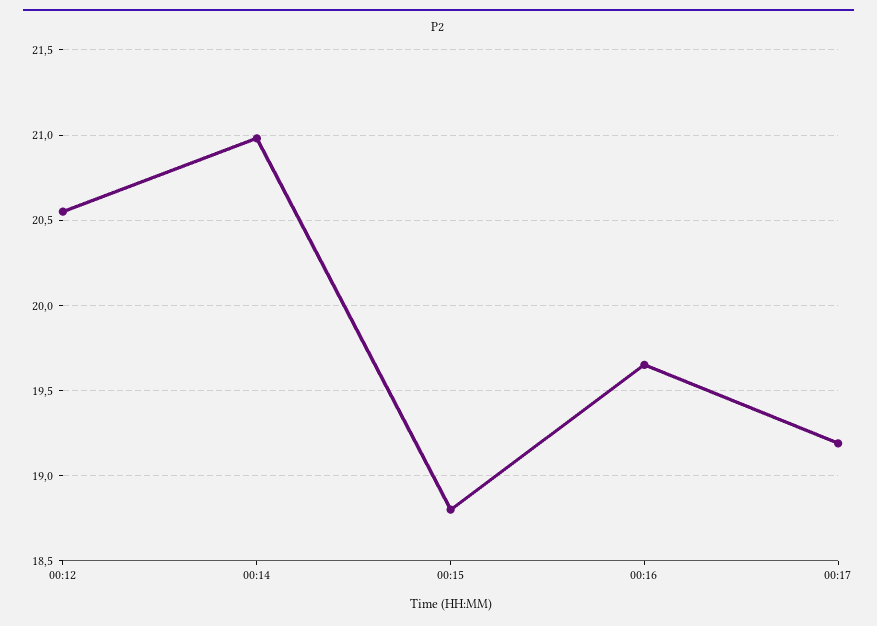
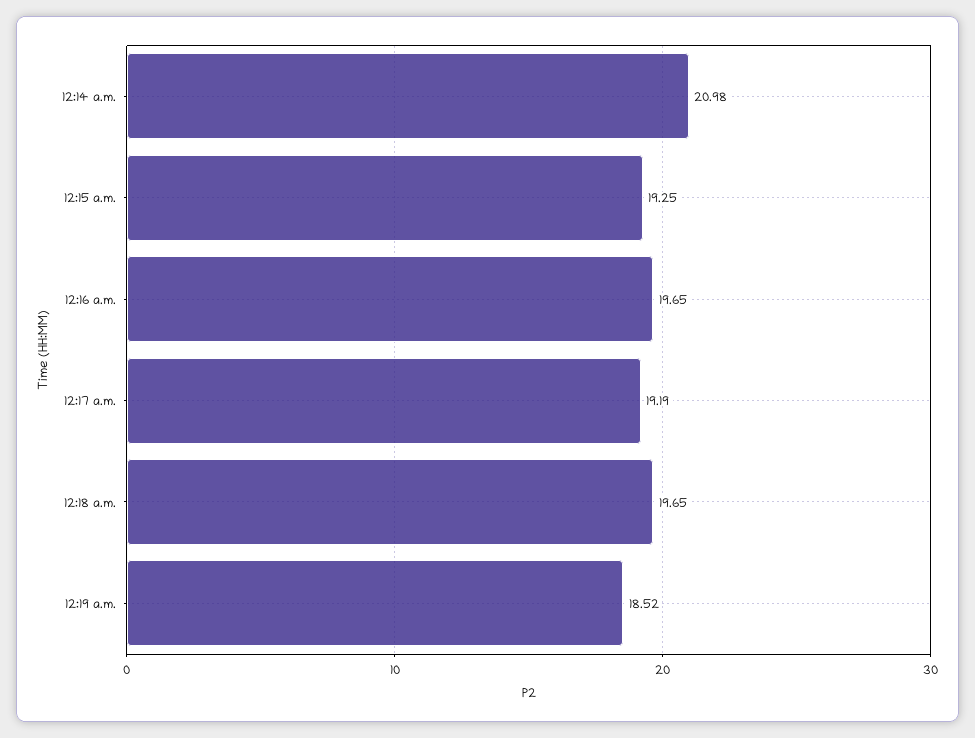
00:12: 20.55 -> none
00:15: 18.8 -> 19.25
12:18 a.m.: none -> 19.65
12:19 a.m.: none -> 18.52

